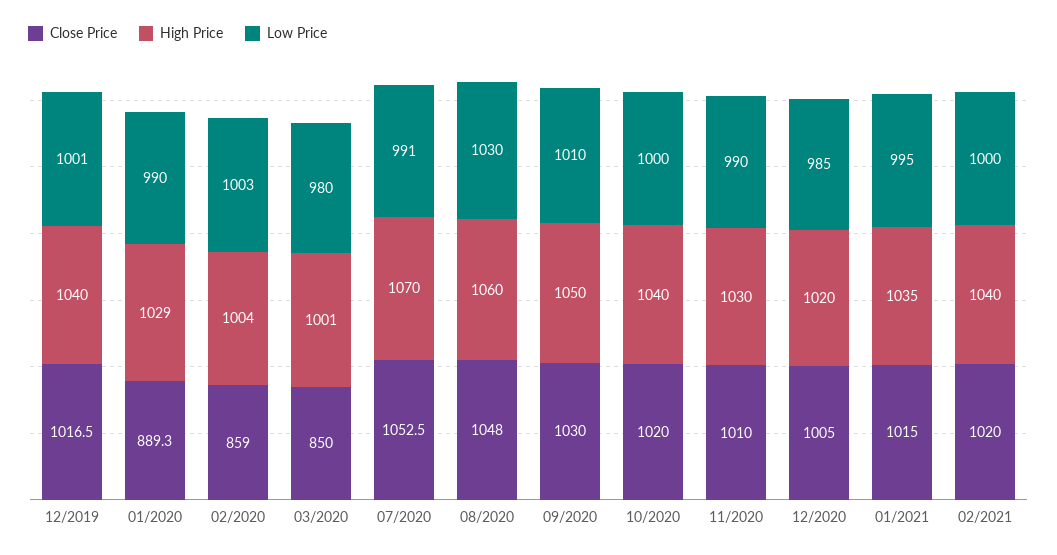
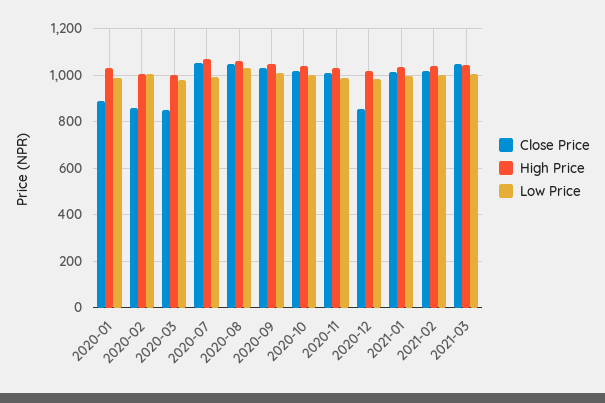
Close Price, 12/2019: 1016.5 -> none
High Price, 12/2019: 1040 -> none
Low Price, 12/2019: 1001 -> none
Close Price, 12/2020: 1005 -> 850
Close Price, 2021-03: none -> 1050
High Price, 2021-03: none -> 1050
Low Price, 2021-03: none -> 1000

